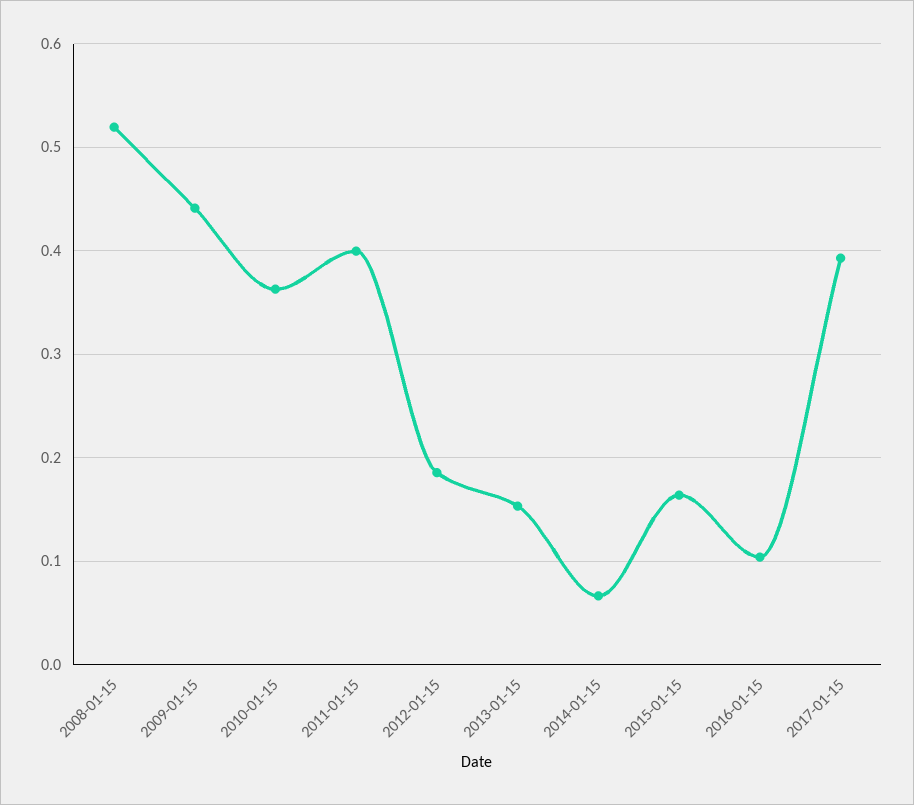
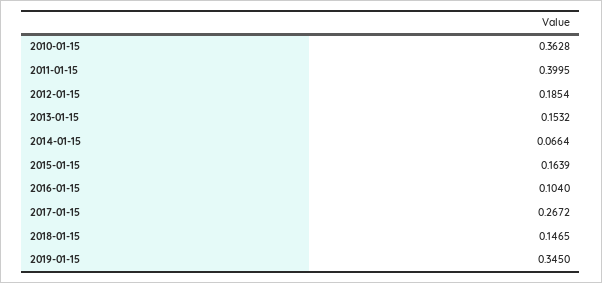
2008-01-15: 0.52 -> none
2009-01-15: 0.44 -> none
2017-01-15: 0.39 -> 0.2672
2018-01-15: none -> 0.1465
2019-01-15: none -> 0.345

